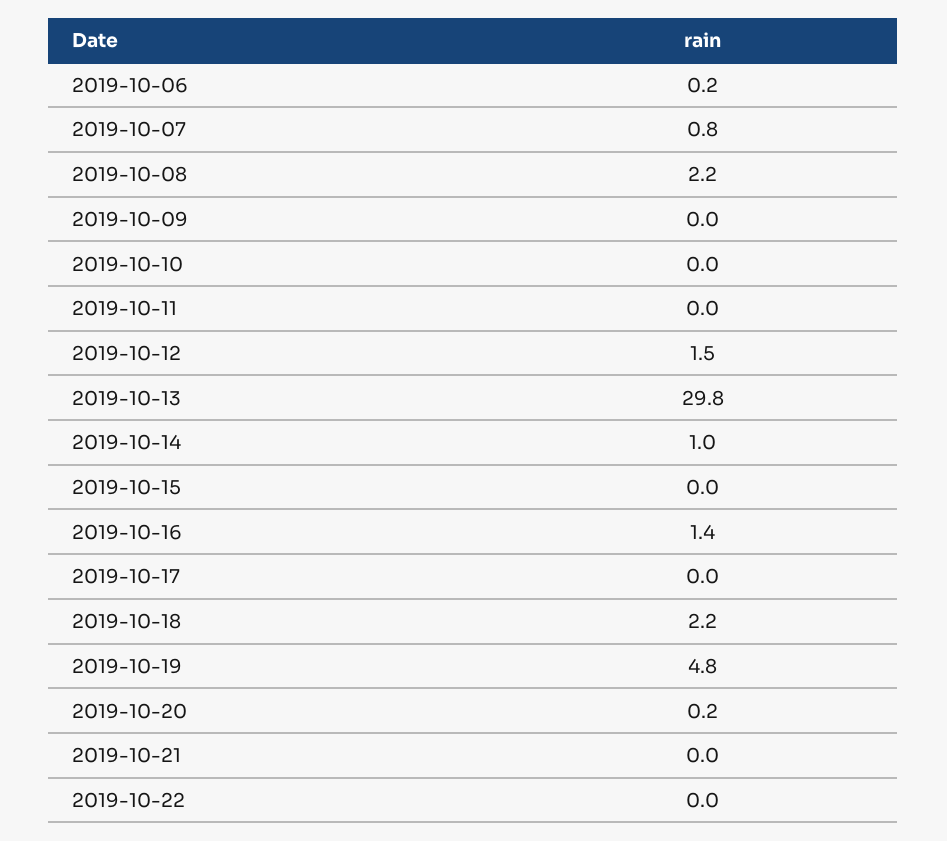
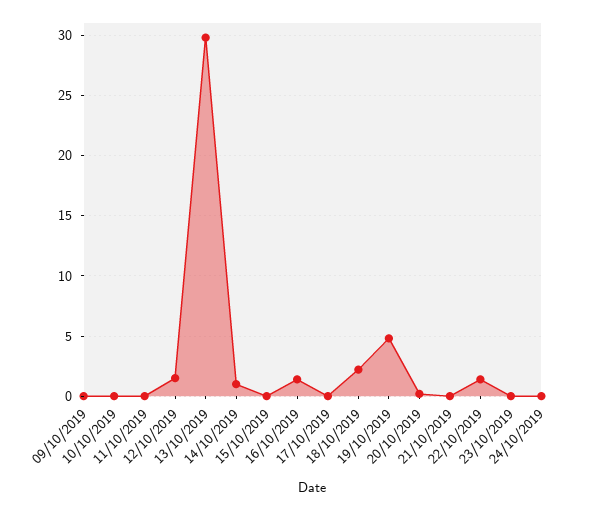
2019-10-06: 0.2 -> none
2019-10-07: 0.8 -> none
2019-10-08: 2.2 -> none
2019-10-22: 0 -> 1.5
23/10/2019: none -> 0
24/10/2019: none -> 0

